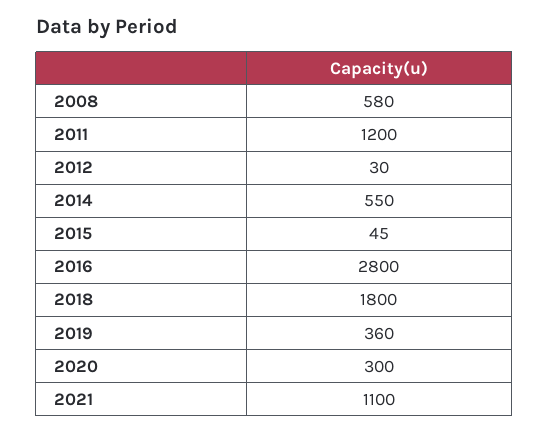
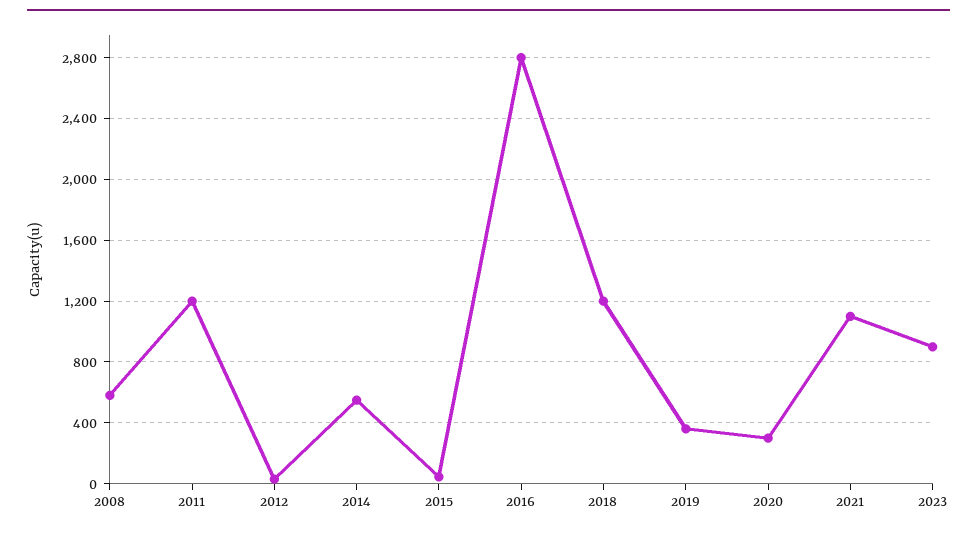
2018: 1800 -> 1200
2023: none -> 900

